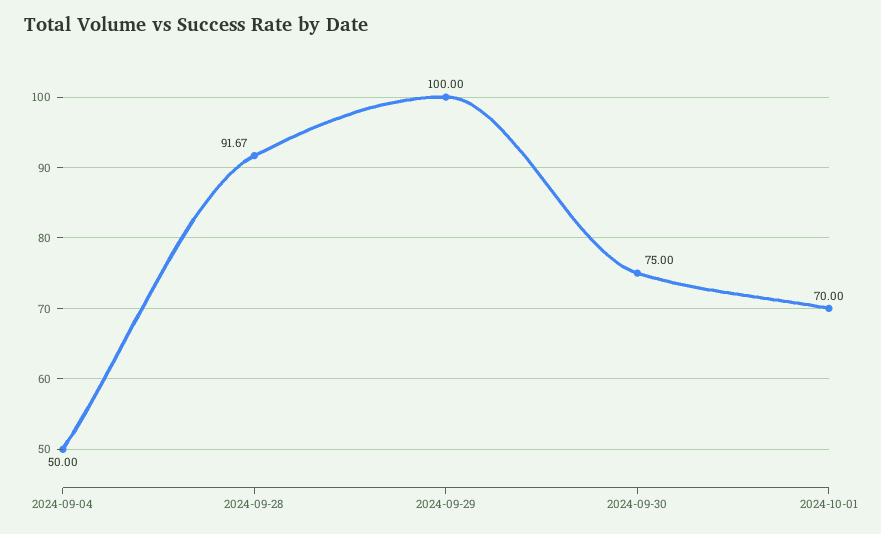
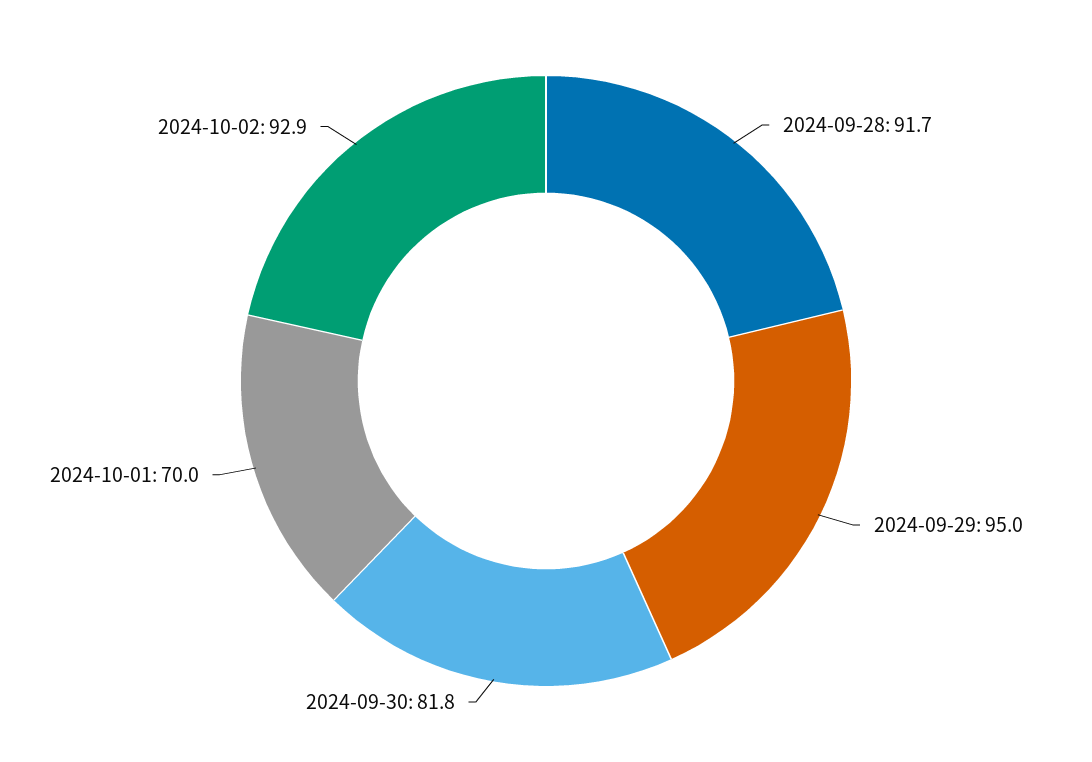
2024-09-04: 50 -> none
2024-09-29: 100 -> 95
2024-09-30: 75 -> 81.8
2024-10-02: none -> 92.9

